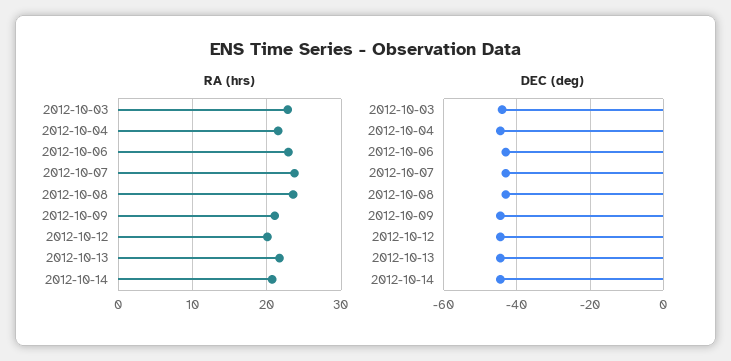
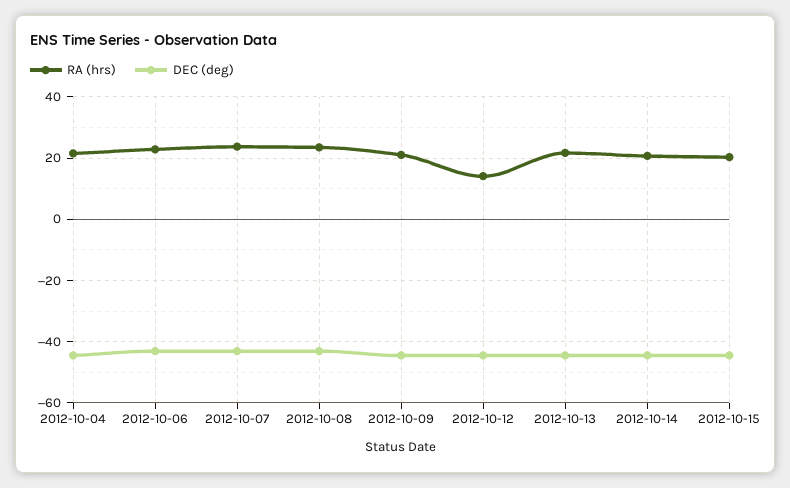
RA (hrs), 2012-10-03: 23 -> none
RA (hrs), 2012-10-12: 20 -> 14
DEC (deg), 2012-10-03: -44 -> none
RA (hrs), 2012-10-15: none -> 20
DEC (deg), 2012-10-15: none -> -44

